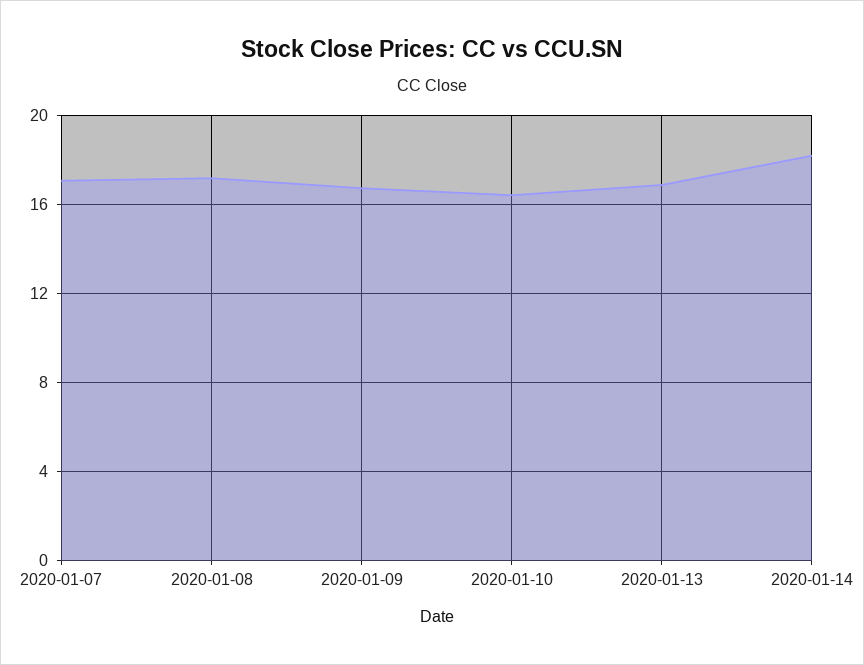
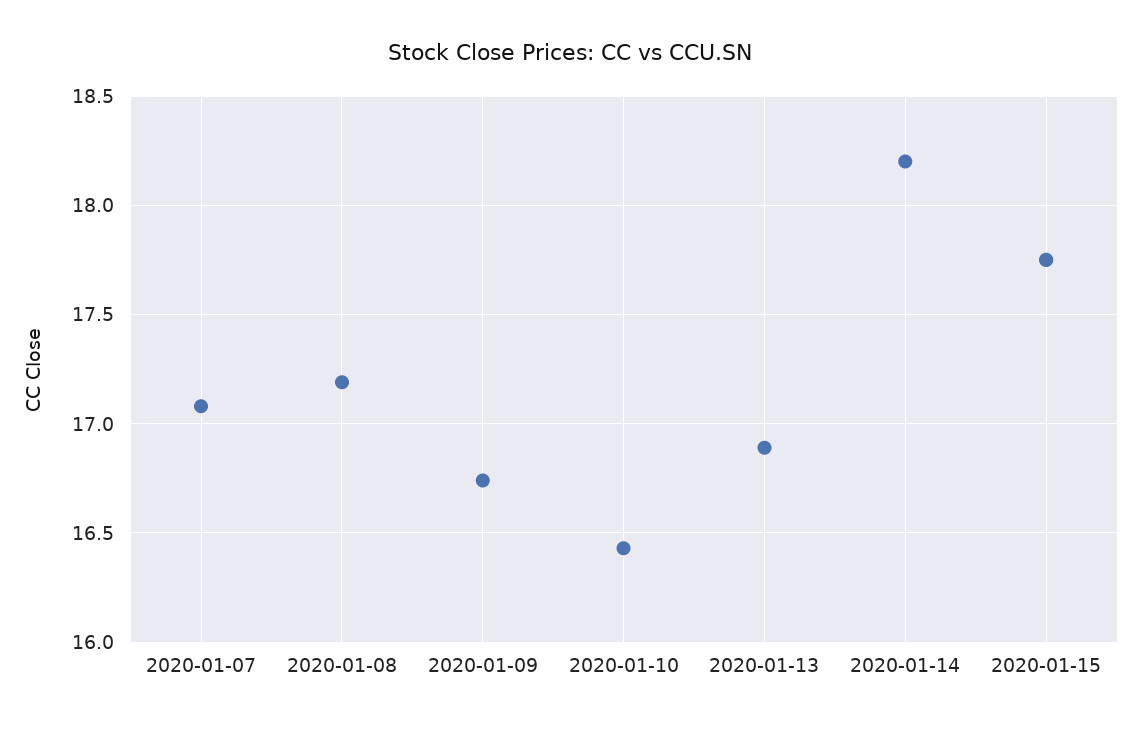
2020-01-15: none -> 17.75

